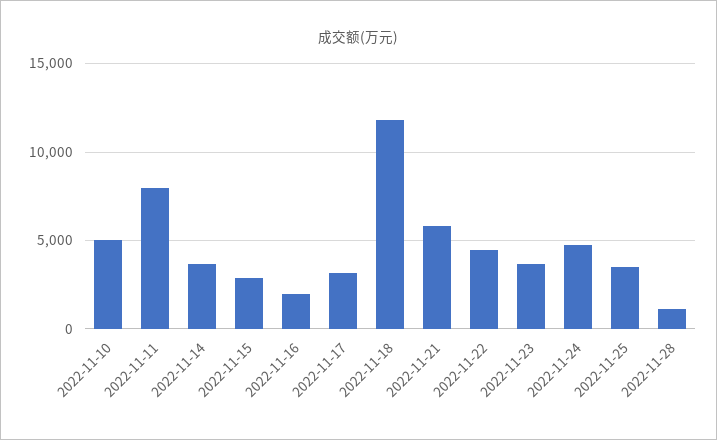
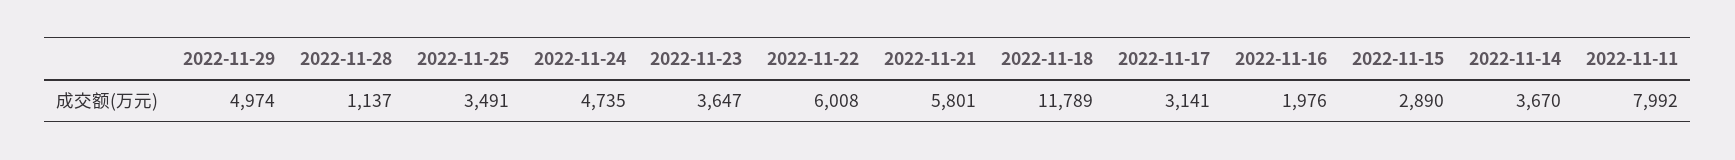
2022-11-10: 5000 -> none
2022-11-22: 4500 -> 6008
2022-11-29: none -> 4974

